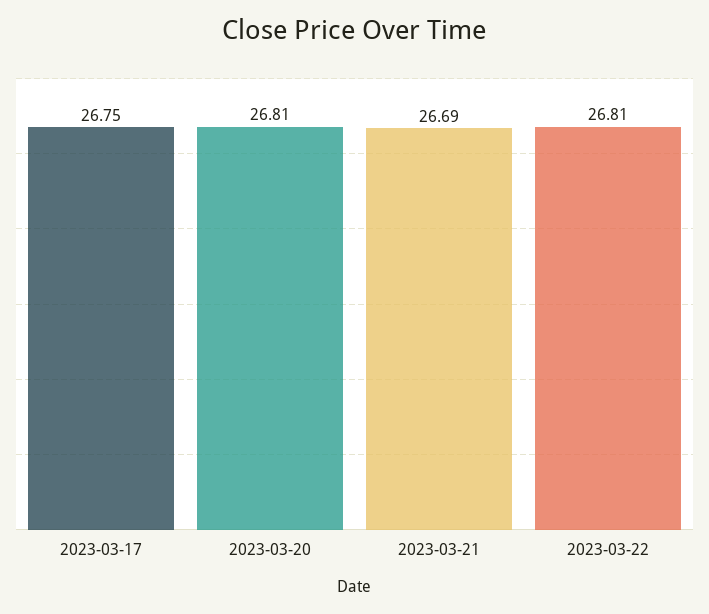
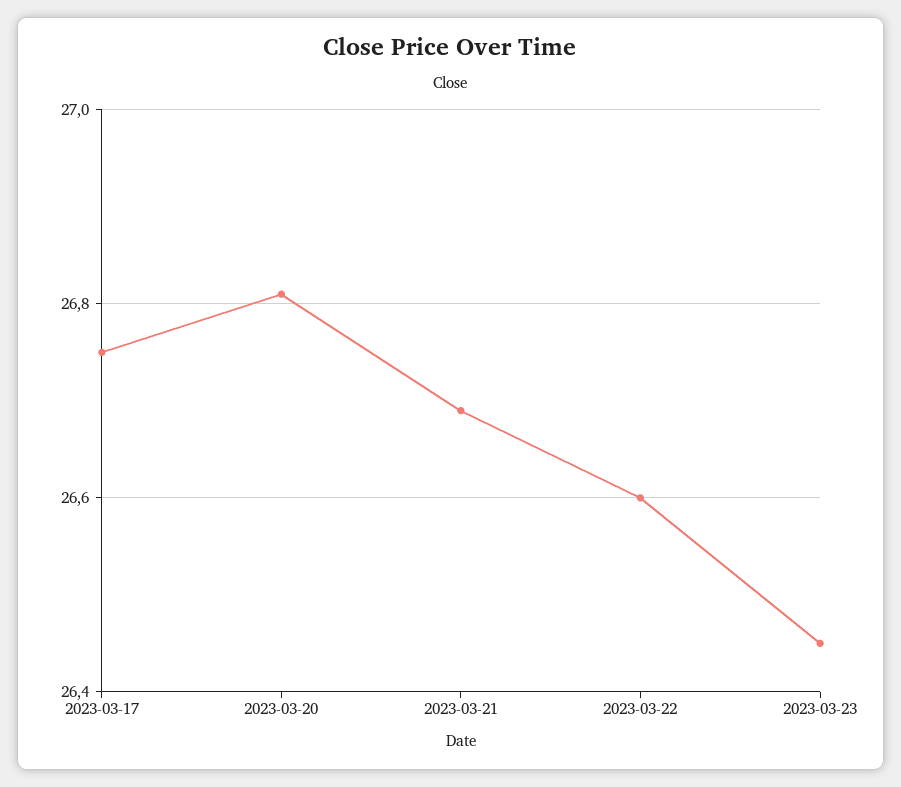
2023-03-22: 26.81 -> 26.6
2023-03-23: none -> 26.45

